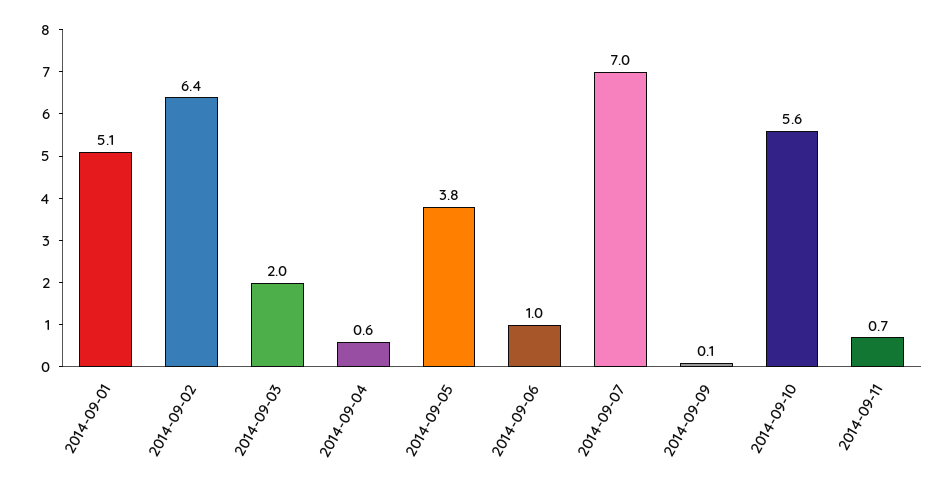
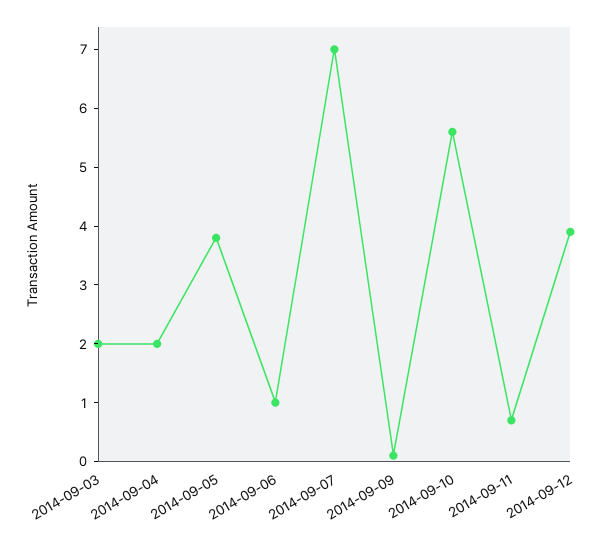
2014-09-01: 5.1 -> none
2014-09-02: 6.4 -> none
2014-09-04: 0.6 -> 2
2014-09-12: none -> 4

